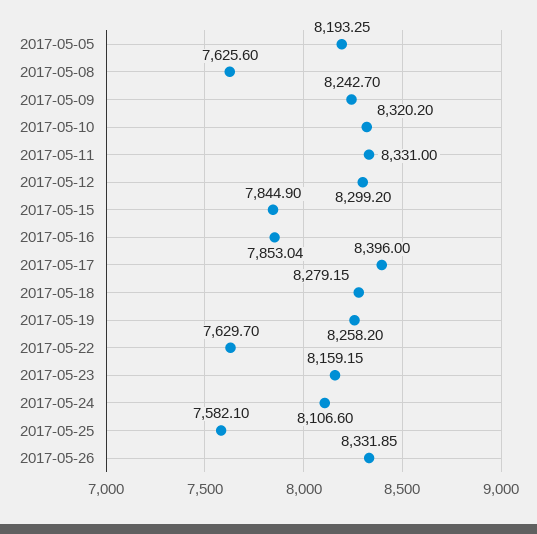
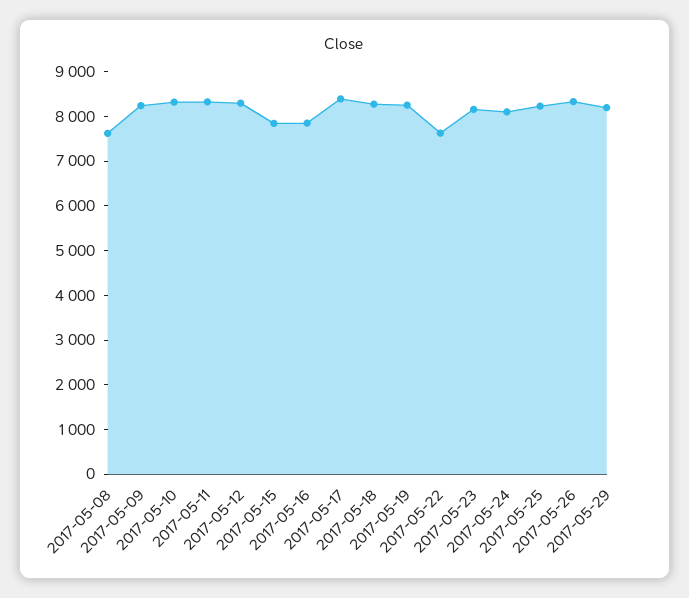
2017-05-05: 8193.25 -> none
2017-05-25: 7582.1 -> 8200
2017-05-29: none -> 8200

